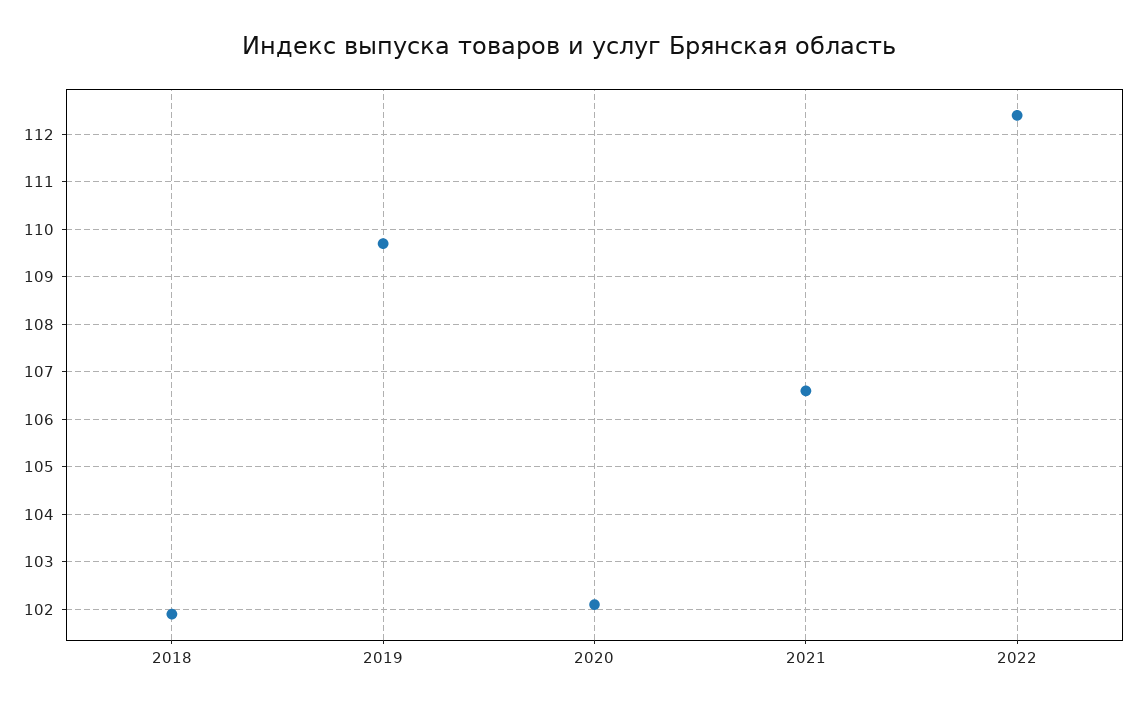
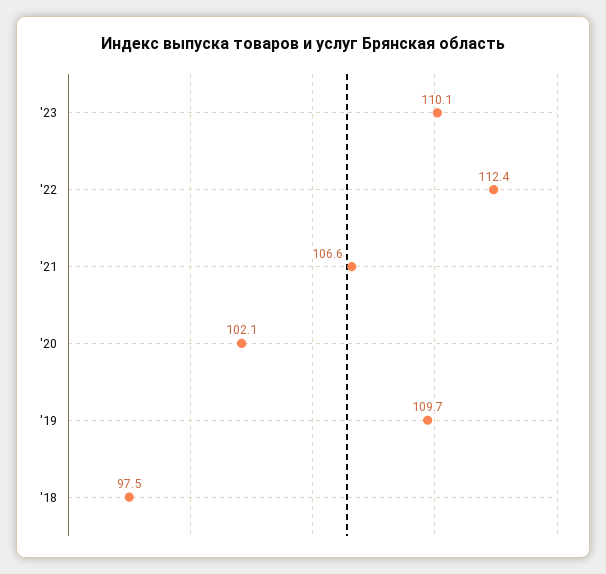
2018: 102 -> 97.5
'23: none -> 110.1

